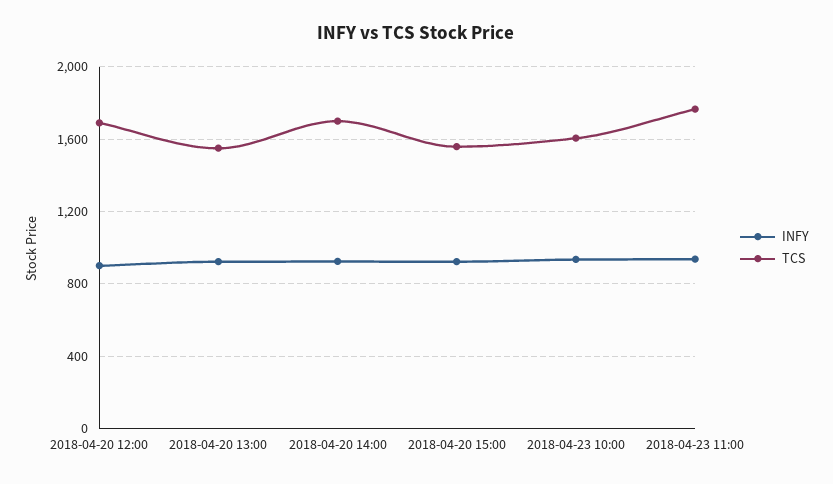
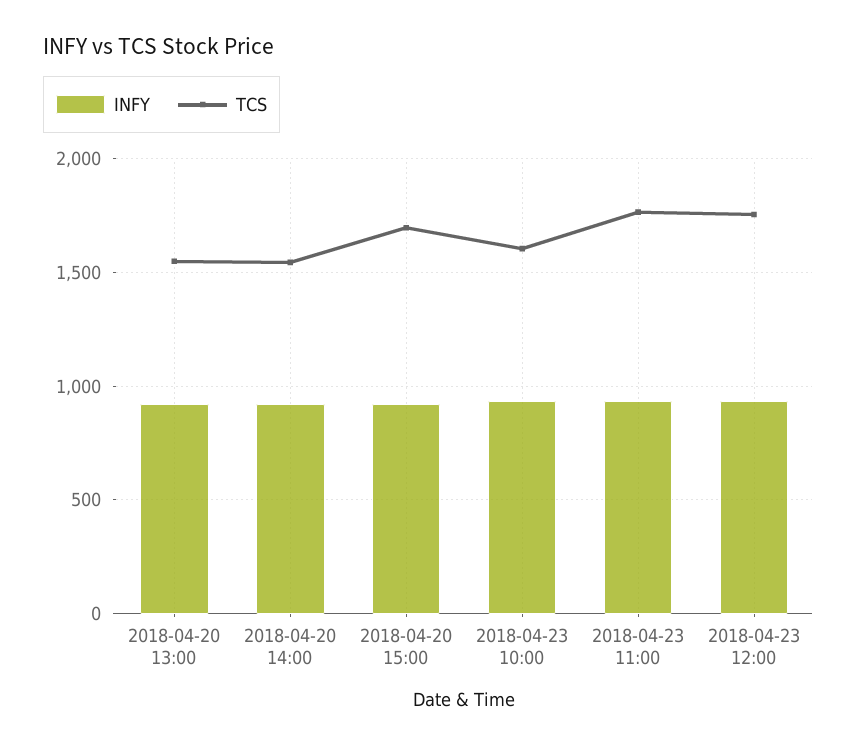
INFY, 2018-04-20 12:00: 900 -> none
TCS, 2018-04-20 12:00: 1700 -> none
TCS, 2018-04-20 14:00: 1700 -> 1550
TCS, 2018-04-20 15:00: 1550 -> 1700
INFY, 2018-04-23 12:00: none -> 950
TCS, 2018-04-23 12:00: none -> 1750

